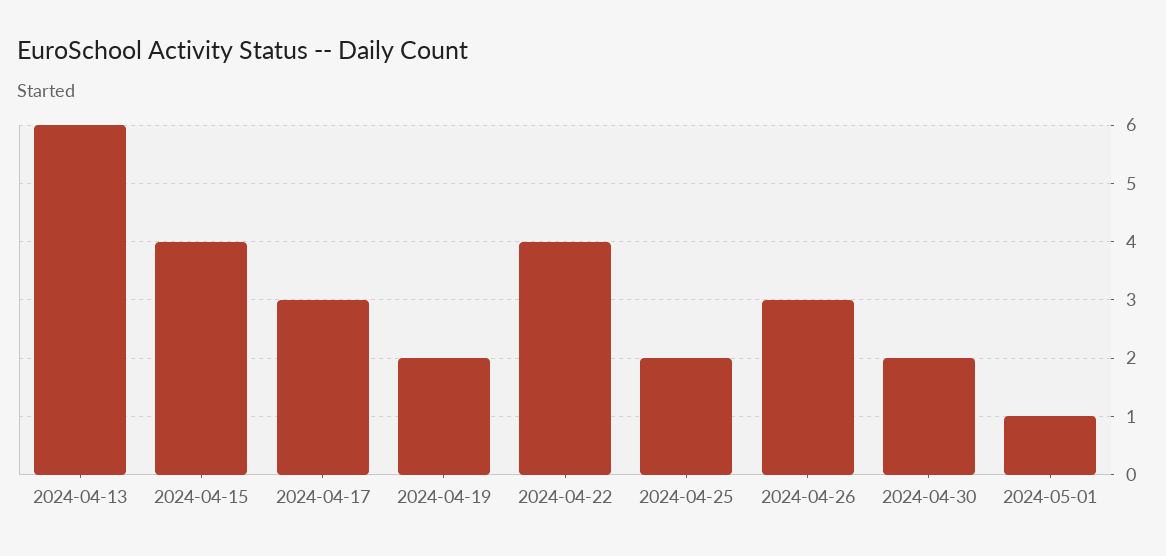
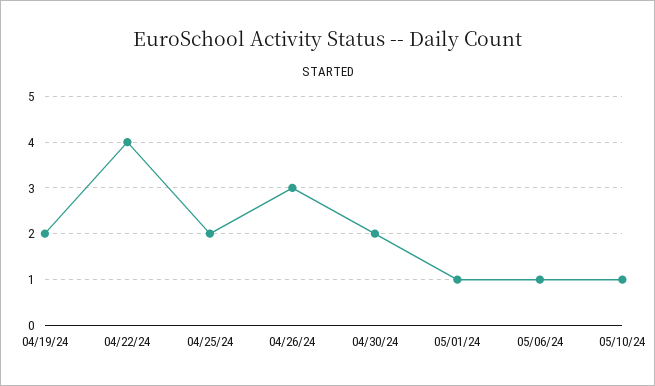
2024-04-13: 6 -> none
2024-04-15: 4 -> none
2024-04-17: 3 -> none
05/06/24: none -> 1
05/10/24: none -> 1

